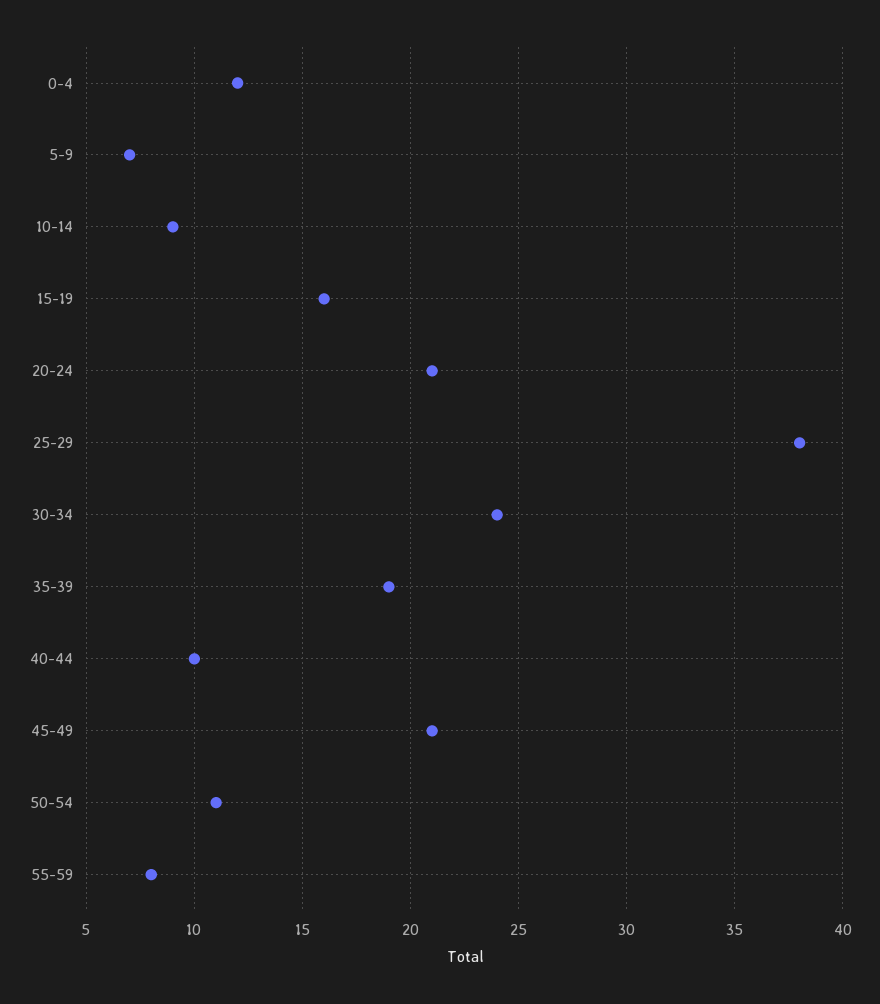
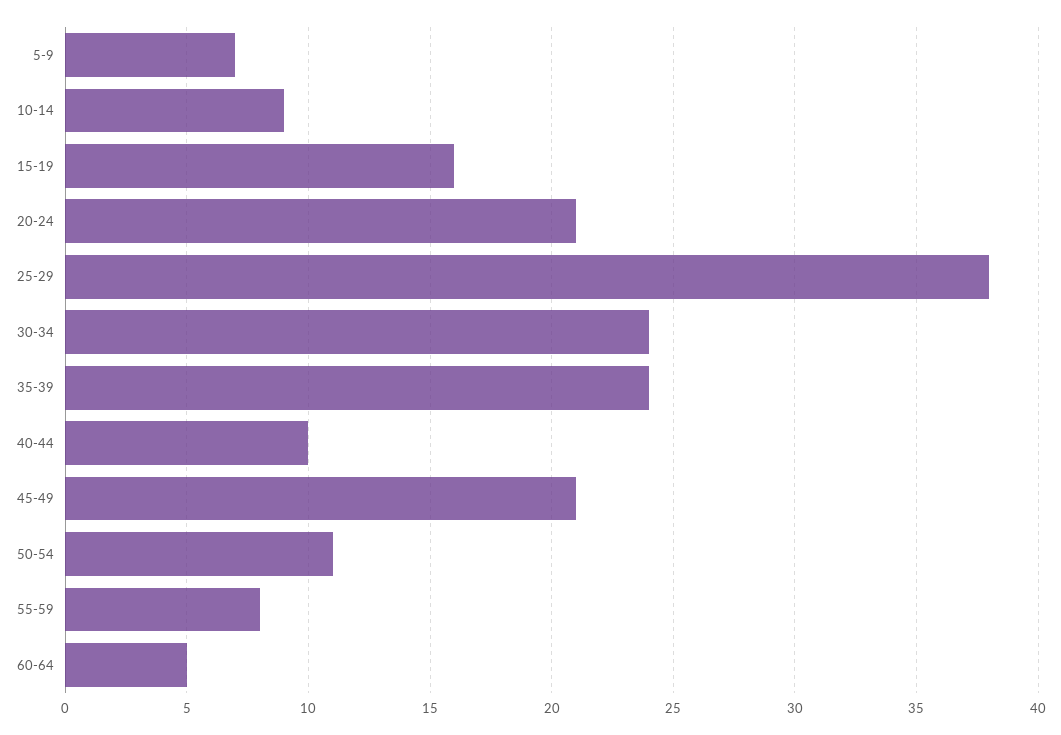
0-4: 12 -> none
35-39: 19 -> 24
60-64: none -> 5

